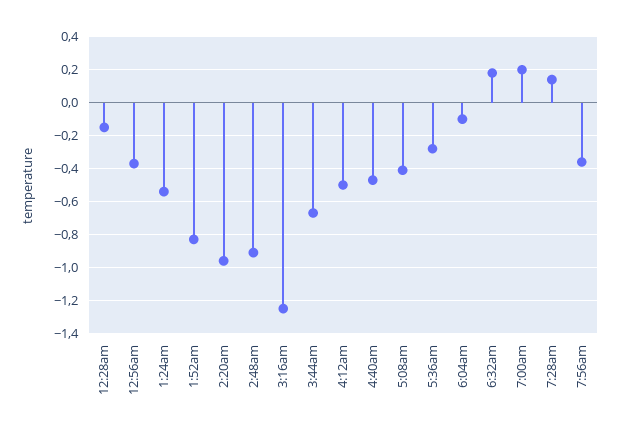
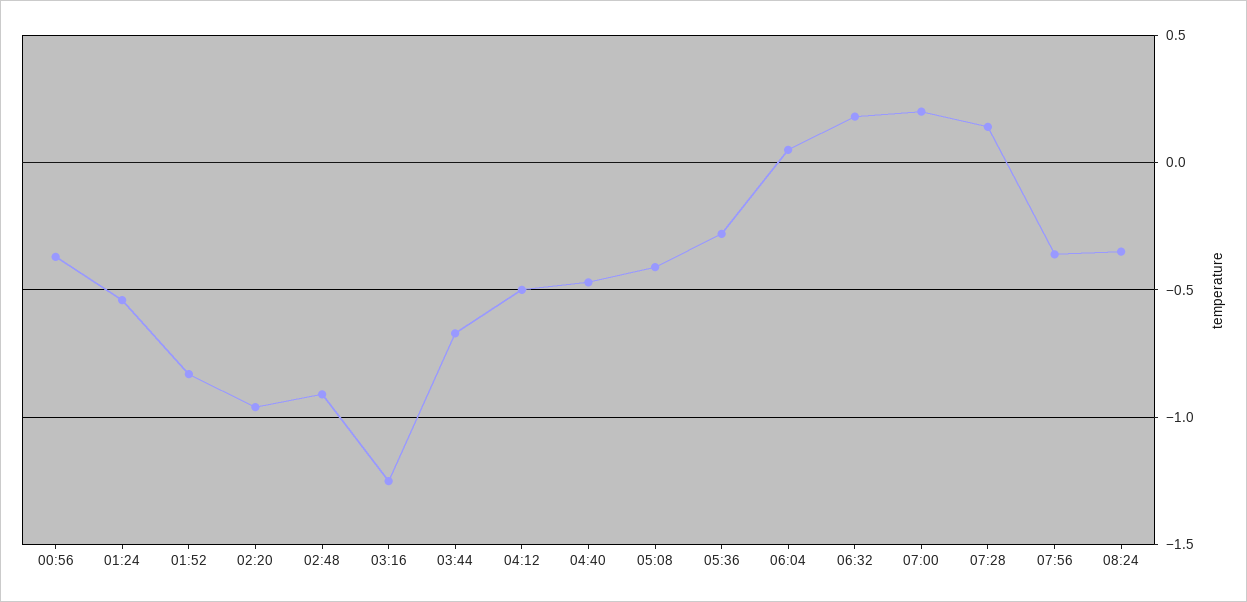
12:28am: -0.15 -> none
6:04am: -0.1 -> 0.05
08:24: none -> -0.35

